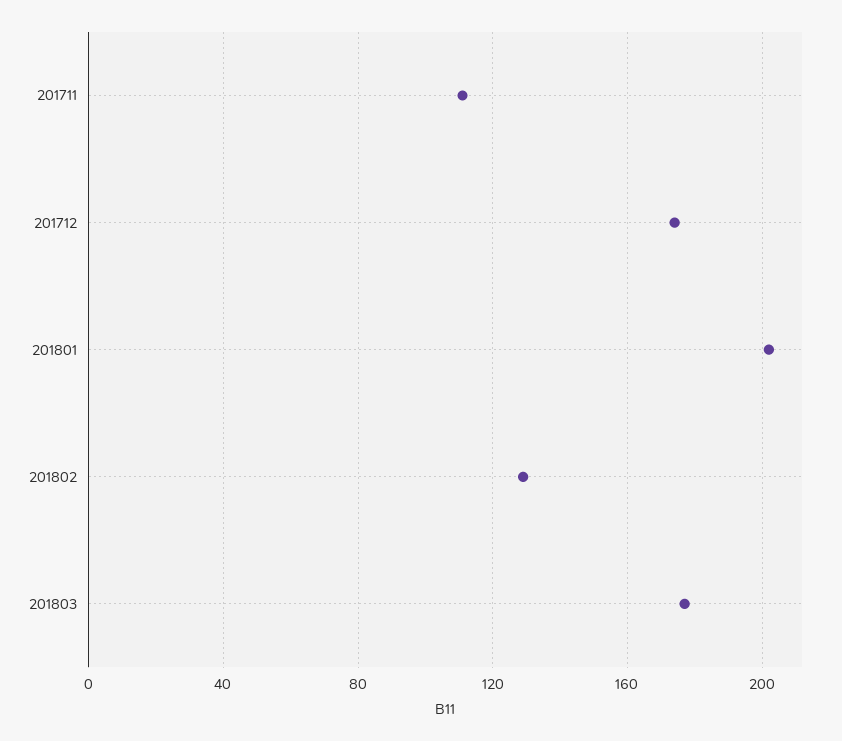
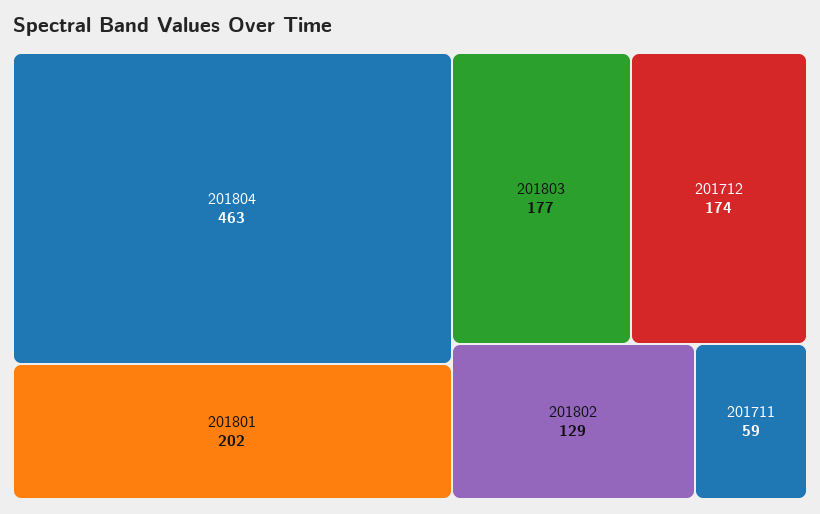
201711: 110 -> 59
201804: none -> 463

